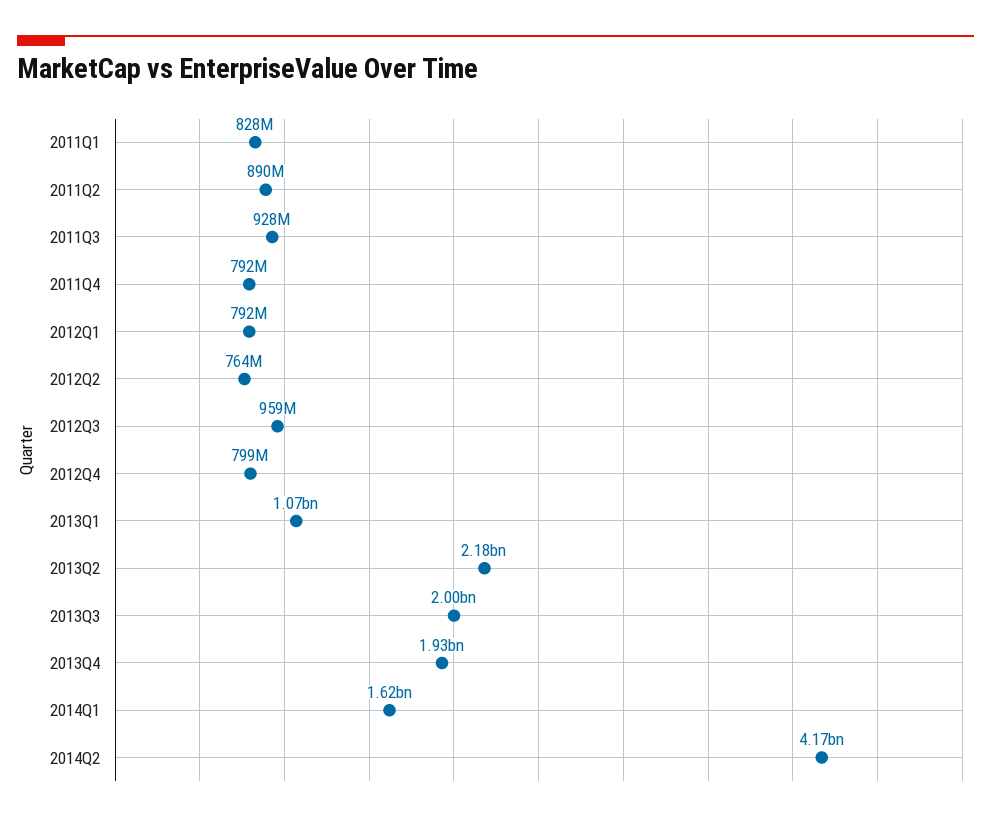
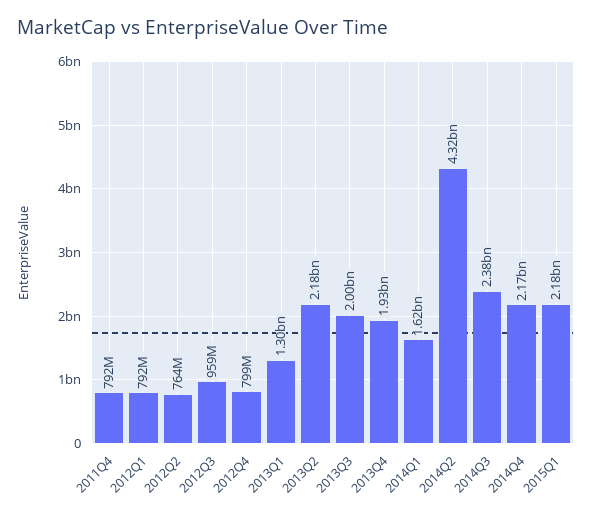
2011Q1: 828000000 -> none
2011Q2: 890000000 -> none
2011Q3: 928000000 -> none
2013Q1: 1070000000 -> 1300000000
2014Q2: 4170000000 -> 4320000000
2014Q3: none -> 2380000000
2014Q4: none -> 2170000000
2015Q1: none -> 2180000000

